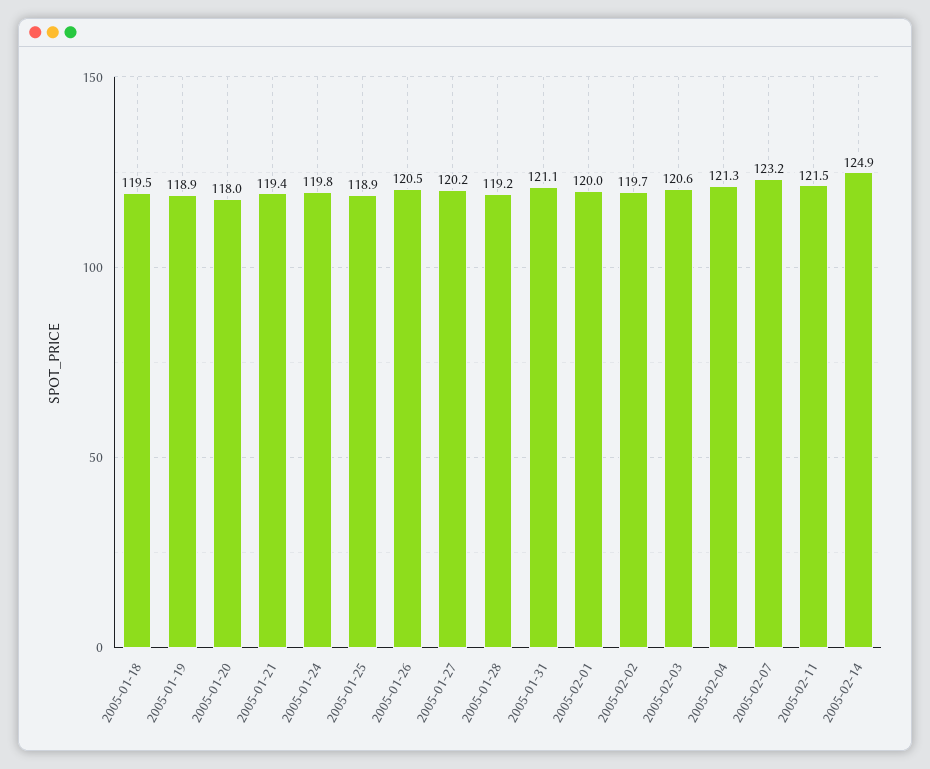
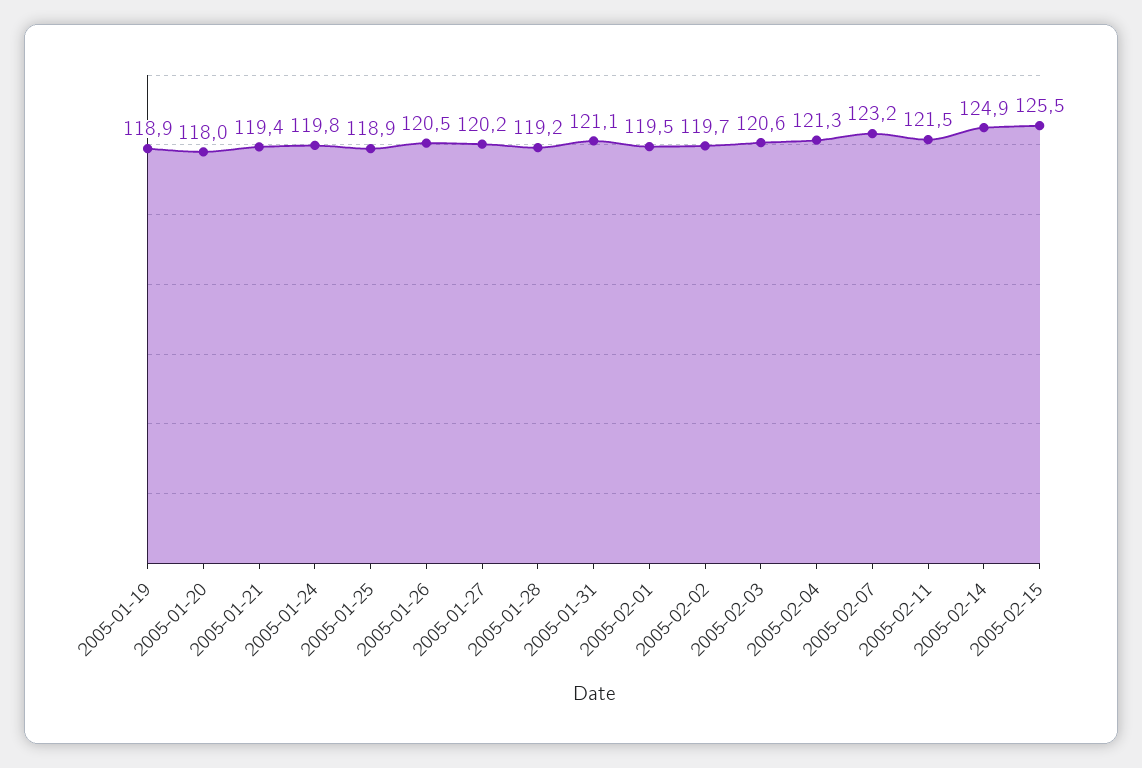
2005-01-18: 119.5 -> none
2005-02-01: 120 -> 119.5
2005-02-15: none -> 125.5

